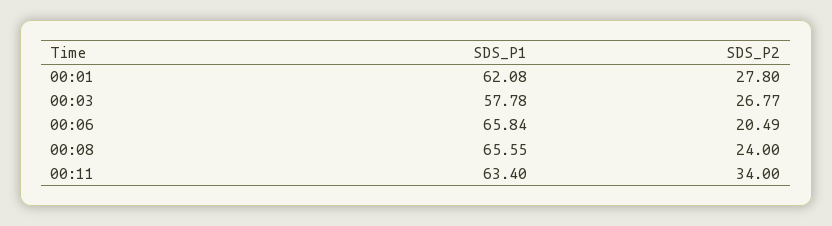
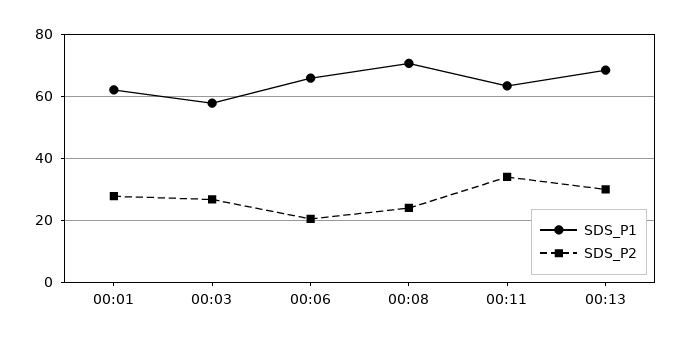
SDS_P1, 00:08: 65.55 -> 70
SDS_P1, 00:13: none -> 68
SDS_P2, 00:13: none -> 30

